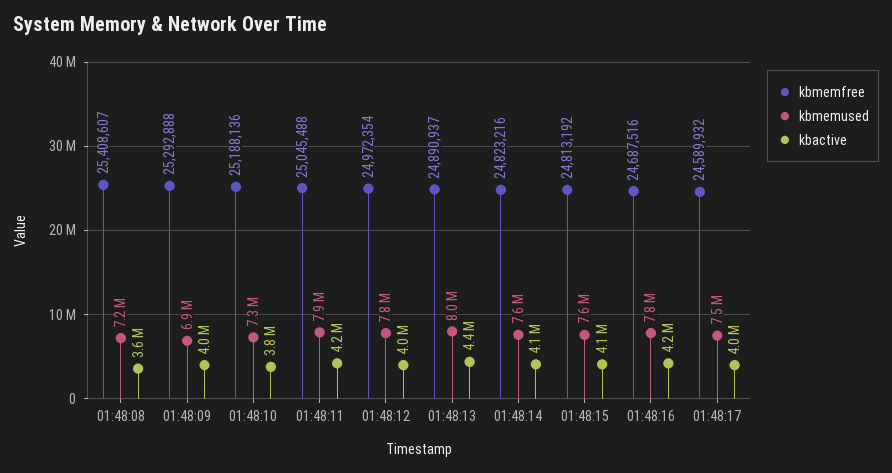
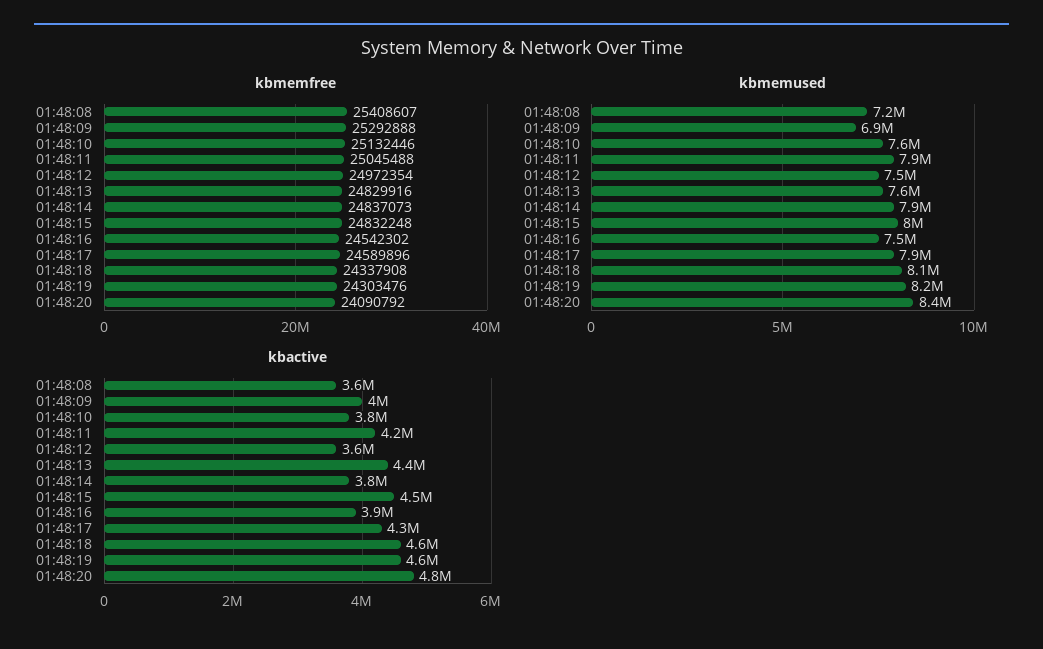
kbmemfree, 01:48:10: 25188136 -> 25132446
kbmemused, 01:48:10: 7300000 -> 7600000
kbmemused, 01:48:12: 7800000 -> 7500000
kbactive, 01:48:12: 4000000 -> 3600000
kbmemfree, 01:48:13: 24890937 -> 24829916
kbmemused, 01:48:13: 8000000 -> 7600000
kbmemfree, 01:48:14: 24823216 -> 24837073
kbmemused, 01:48:14: 7600000 -> 7900000
kbactive, 01:48:14: 4100000 -> 3800000
kbmemfree, 01:48:15: 24813192 -> 24832248
kbmemused, 01:48:15: 7600000 -> 8000000
kbactive, 01:48:15: 4100000 -> 4500000
kbmemfree, 01:48:16: 24687516 -> 24542302
kbmemused, 01:48:16: 7800000 -> 7500000
kbactive, 01:48:16: 4200000 -> 3900000
kbmemfree, 01:48:17: 24589932 -> 24589896
kbmemused, 01:48:17: 7500000 -> 7900000
kbactive, 01:48:17: 4000000 -> 4300000
kbmemfree, 01:48:18: none -> 24337908
kbmemfree, 01:48:19: none -> 24303476
kbmemfree, 01:48:20: none -> 24090792
kbmemused, 01:48:18: none -> 8100000
kbmemused, 01:48:19: none -> 8200000
kbmemused, 01:48:20: none -> 8400000
kbactive, 01:48:18: none -> 4600000
kbactive, 01:48:19: none -> 4600000
kbactive, 01:48:20: none -> 4800000

